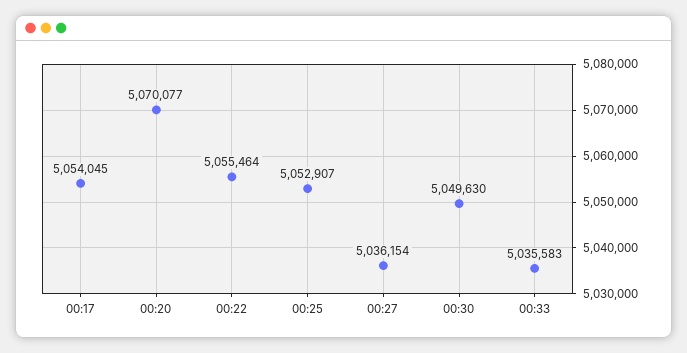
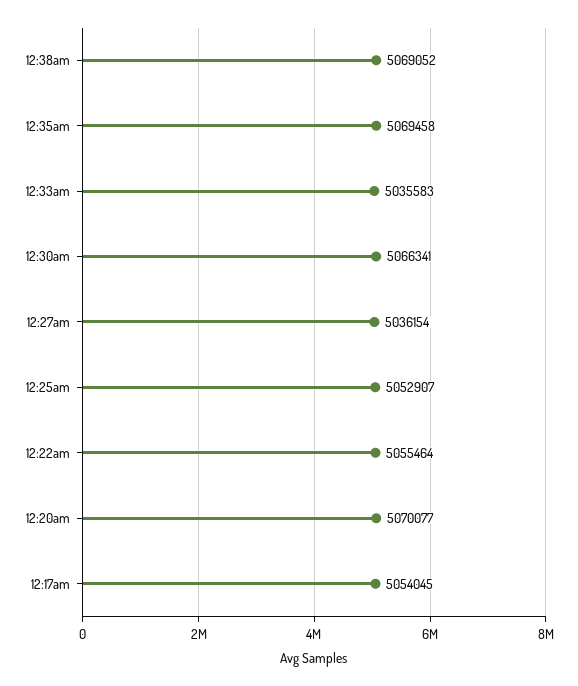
00:30: 5049630 -> 5066341
12:38am: none -> 5069052
12:35am: none -> 5069458

